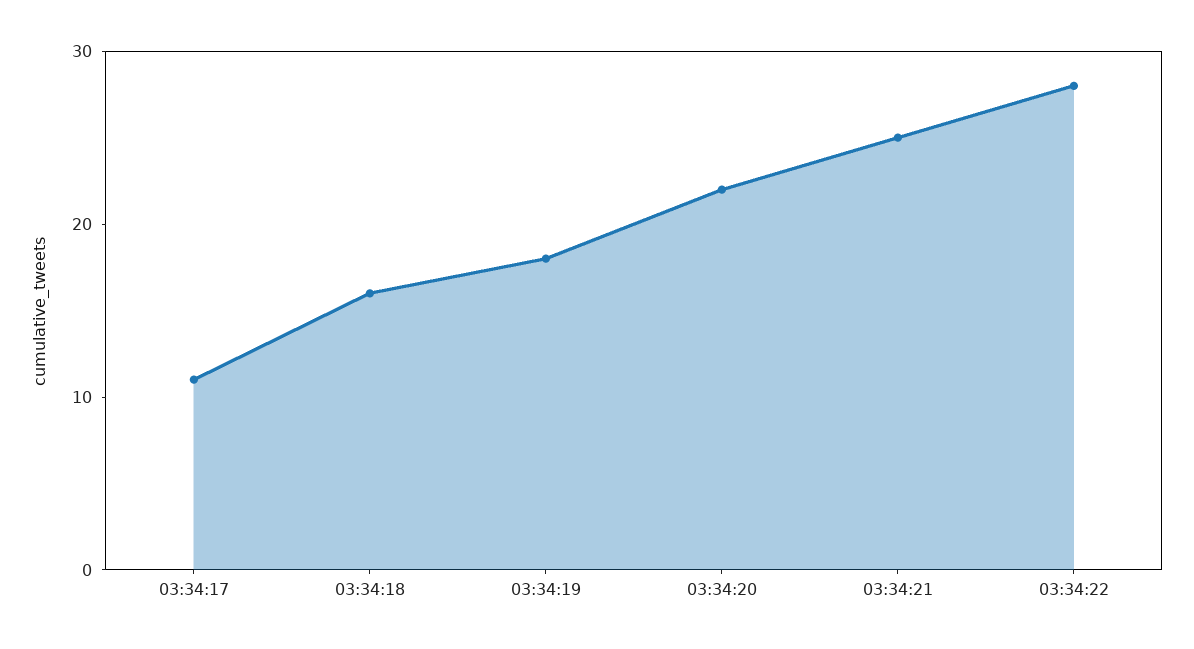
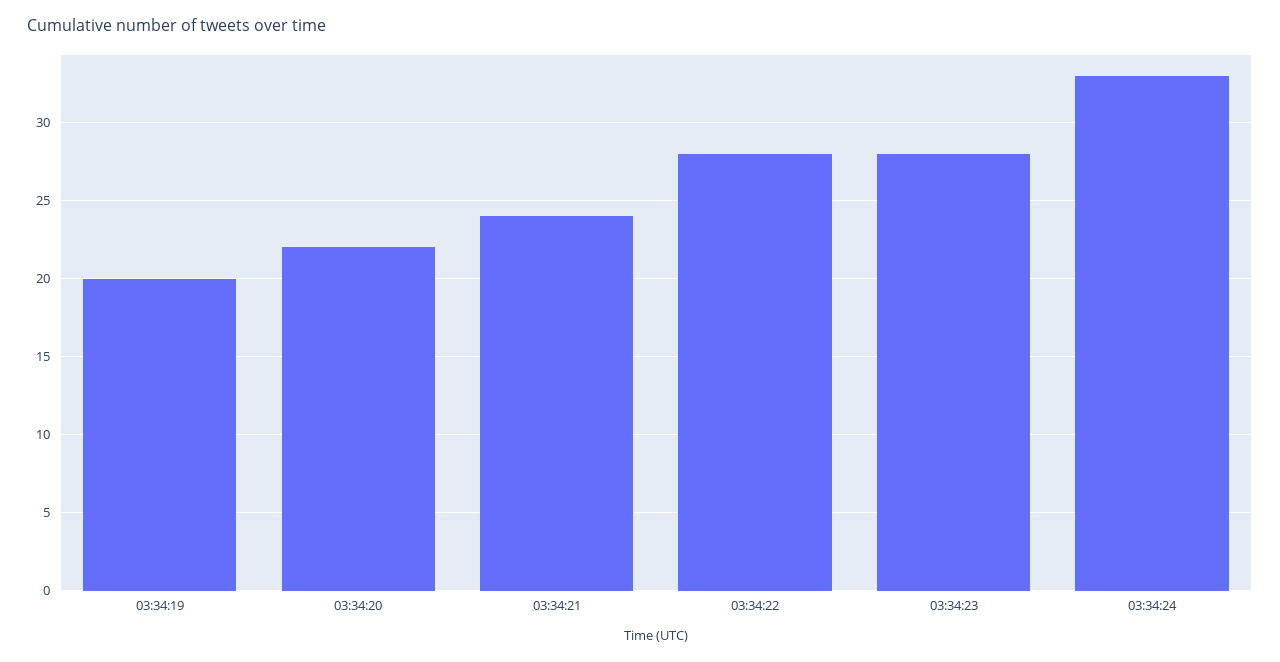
03:34:17: 11 -> none
03:34:18: 16 -> none
03:34:19: 18 -> 20
03:34:21: 25 -> 24
03:34:23: none -> 28
03:34:24: none -> 33

